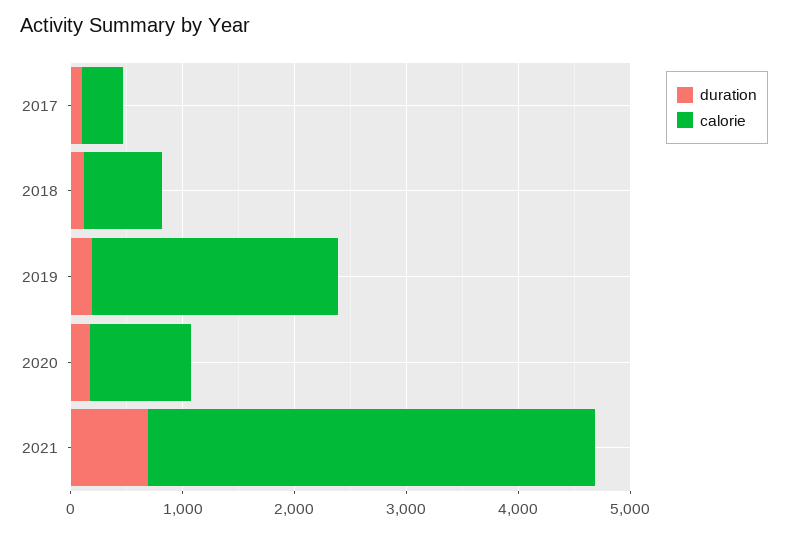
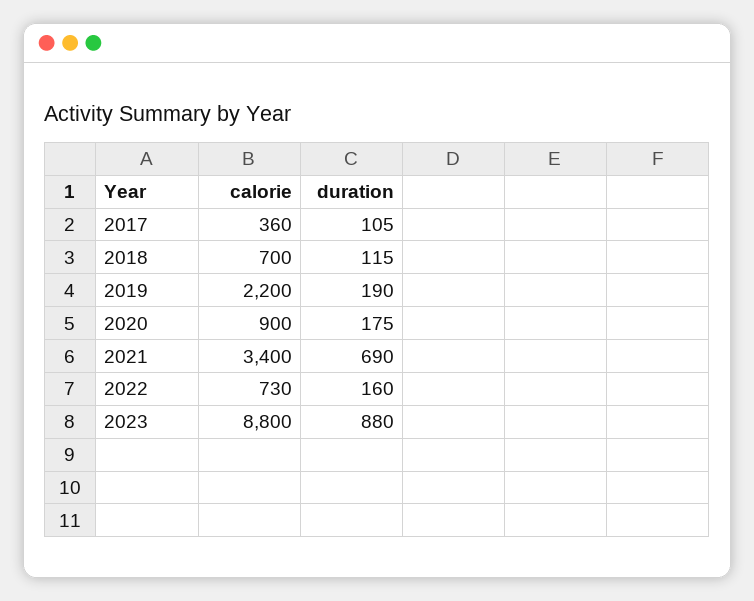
calorie, 2021: 4000 -> 3400
calorie, 2022: none -> 730
duration, 2022: none -> 160
calorie, 2023: none -> 8800
duration, 2023: none -> 880

